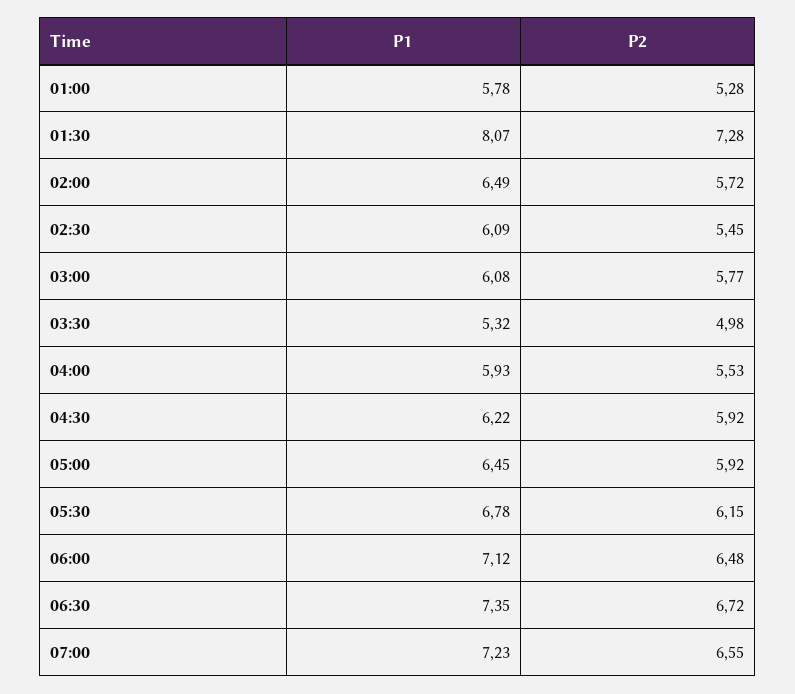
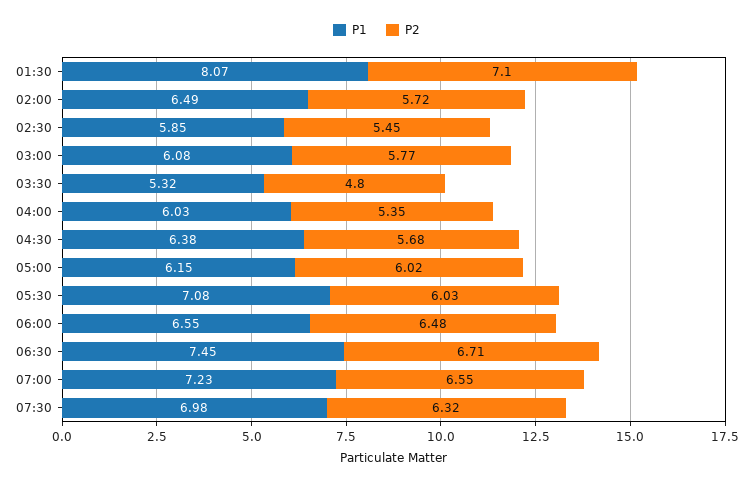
P1, 01:00: 5.78 -> none
P2, 01:00: 5.28 -> none
P2, 01:30: 7.28 -> 7.1
P1, 02:30: 6.09 -> 5.85
P2, 03:30: 4.98 -> 4.8
P1, 04:00: 5.93 -> 6.03
P2, 04:00: 5.53 -> 5.35
P1, 04:30: 6.22 -> 6.38
P2, 04:30: 5.92 -> 5.68
P1, 05:00: 6.45 -> 6.15
P2, 05:00: 5.92 -> 6.02
P1, 05:30: 6.78 -> 7.08
P2, 05:30: 6.15 -> 6.03
P1, 06:00: 7.12 -> 6.55
P1, 06:30: 7.35 -> 7.45
P2, 06:30: 6.72 -> 6.71
P1, 07:30: none -> 6.98
P2, 07:30: none -> 6.32

